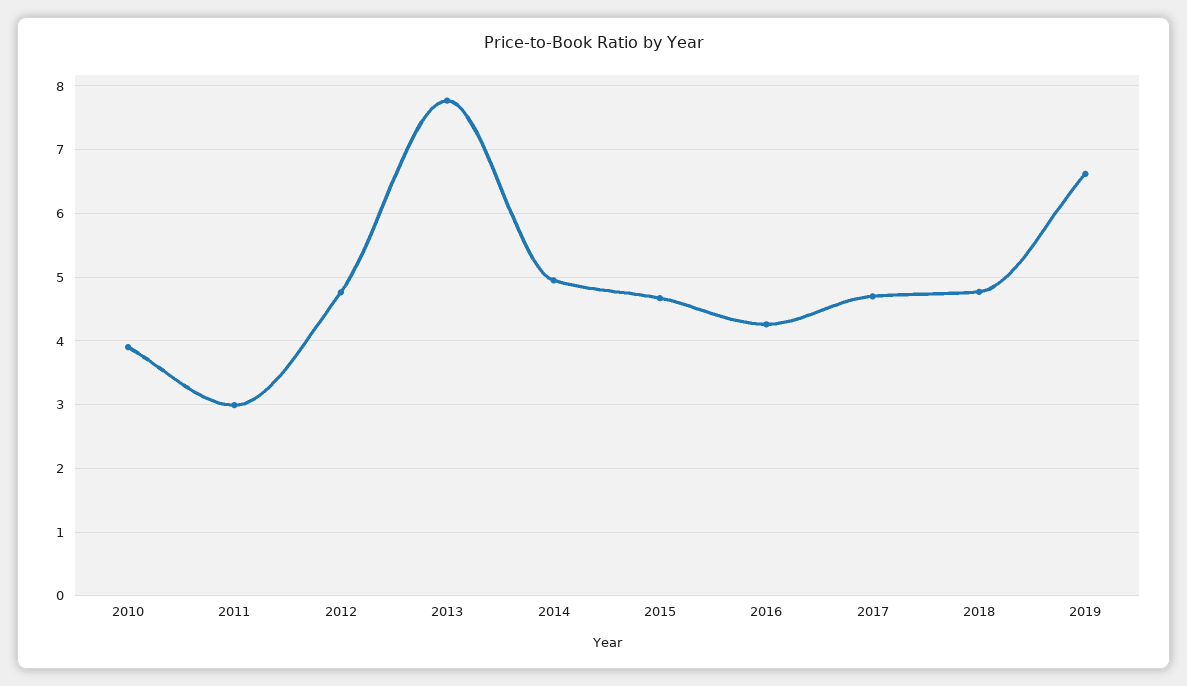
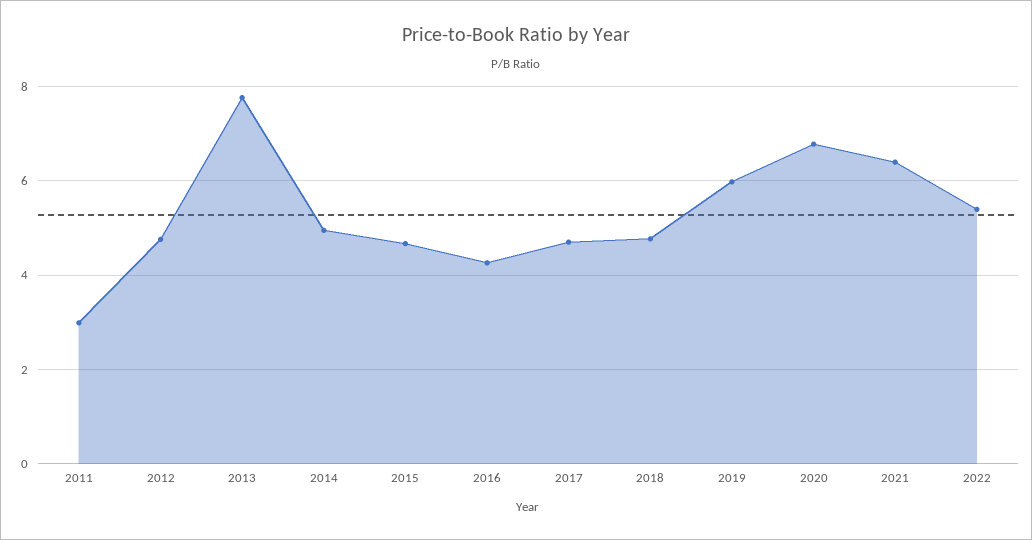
2010: 3.9 -> none
2019: 6.6 -> 6
2020: none -> 6.8
2021: none -> 6.4
2022: none -> 5.4

